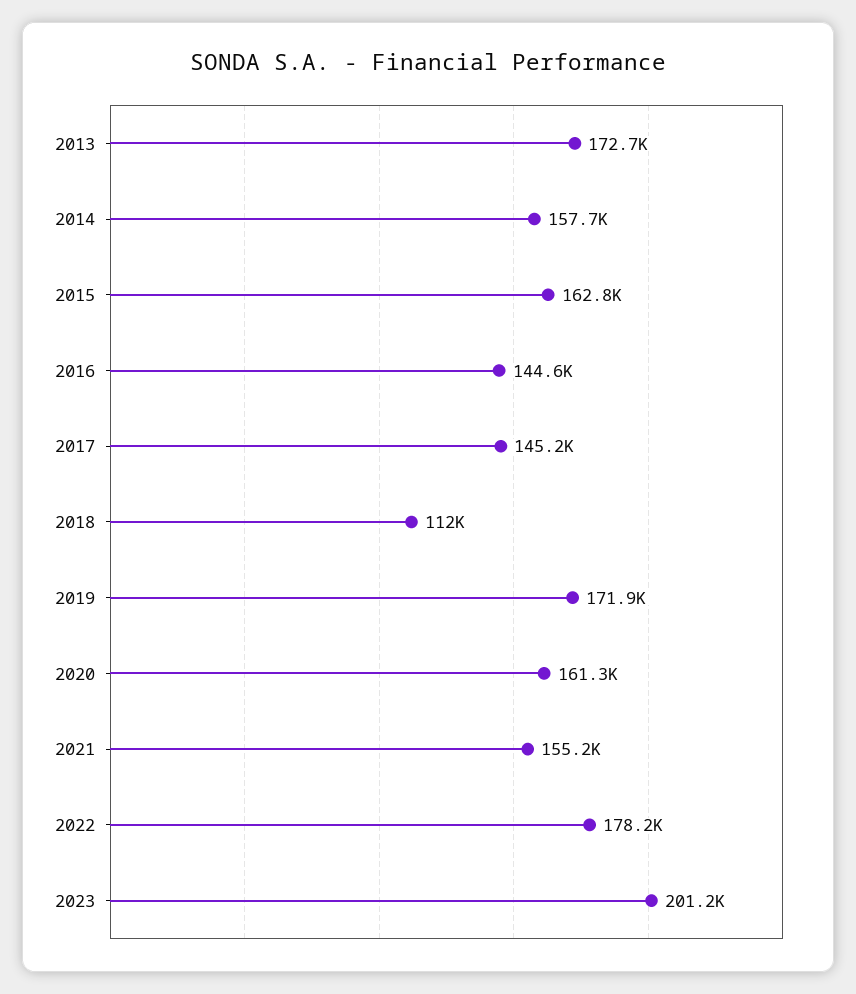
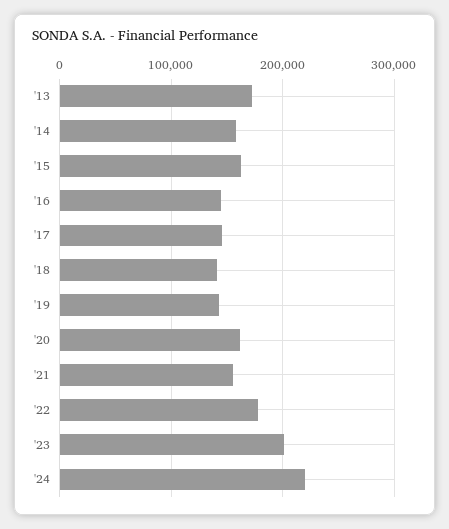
2018: 112000 -> 140000
2019: 171900 -> 140000
'24: none -> 220000

